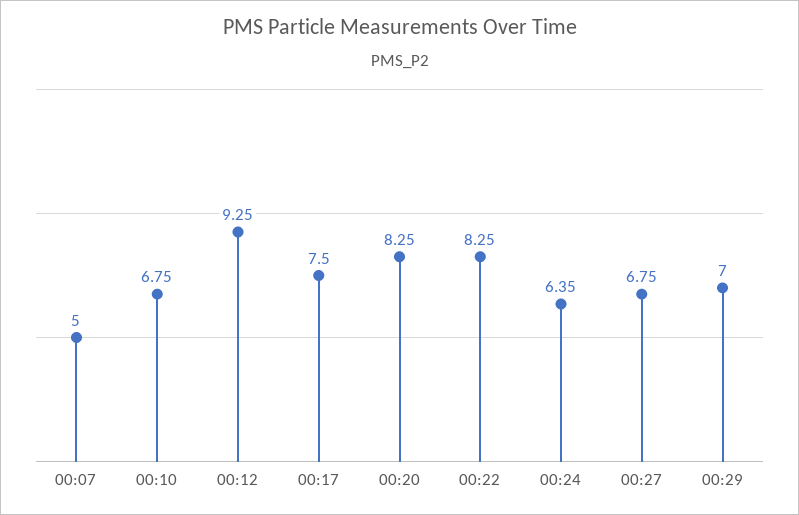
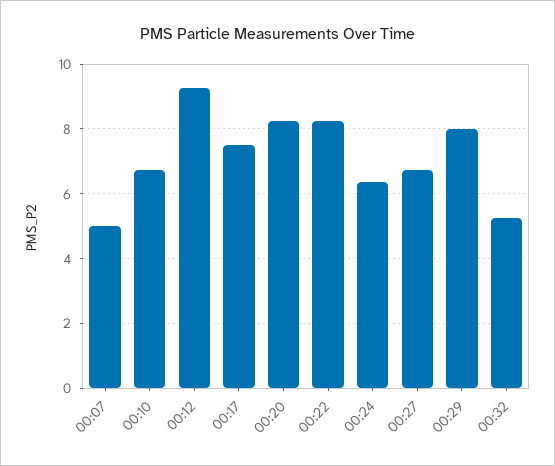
00:29: 7 -> 8
00:32: none -> 5.2

